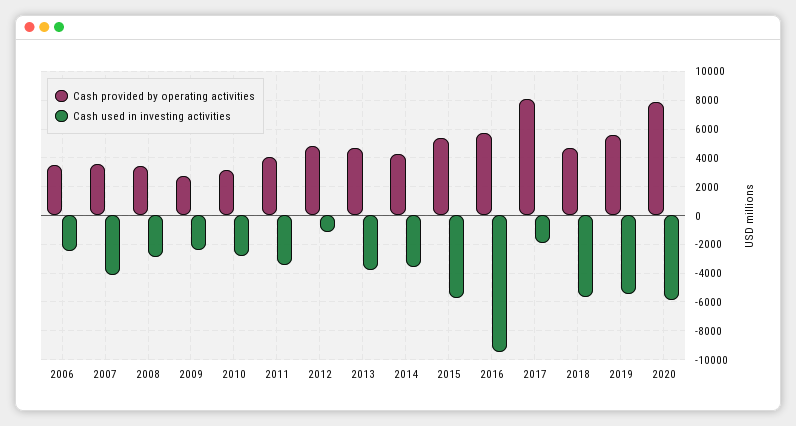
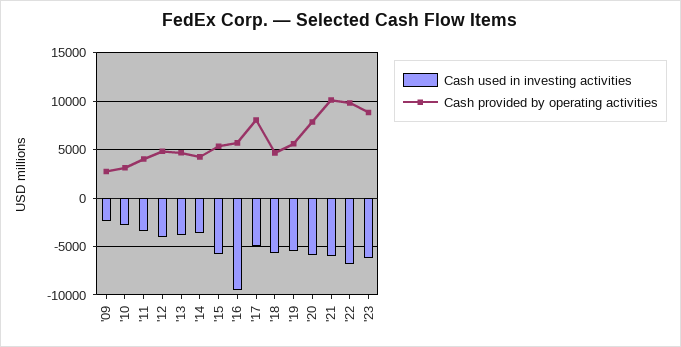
Cash provided by operating activities, 2006: 3500 -> none
Cash used in investing activities, 2006: -2500 -> none
Cash provided by operating activities, 2007: 3500 -> none
Cash used in investing activities, 2007: -4000 -> none
Cash provided by operating activities, 2008: 3500 -> none
Cash used in investing activities, 2008: -3000 -> none
Cash used in investing activities, 2012: -1000 -> -4000
Cash used in investing activities, 2017: -2000 -> -5000
Cash used in investing activities, '21: none -> -6000
Cash provided by operating activities, '21: none -> 10000
Cash used in investing activities, '22: none -> -7000
Cash provided by operating activities, '22: none -> 10000
Cash used in investing activities, '23: none -> -6000
Cash provided by operating activities, '23: none -> 9000

